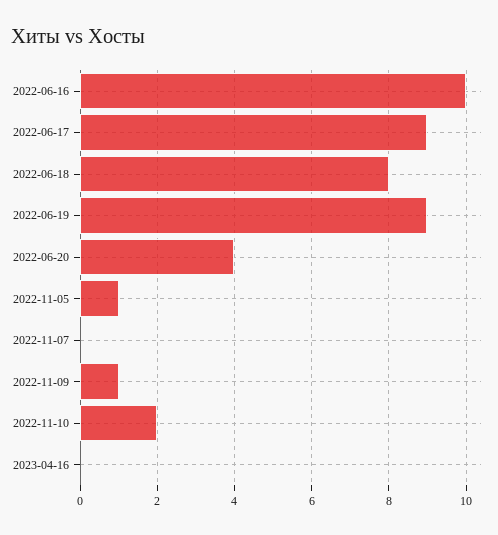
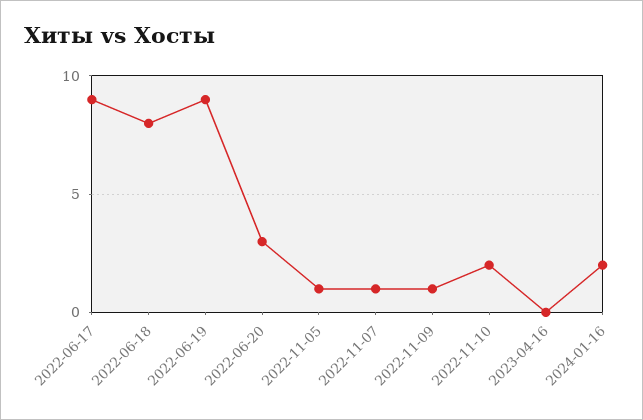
2022-06-16: 10 -> none
2022-06-20: 4 -> 3
2022-11-07: 0 -> 1
2024-01-16: none -> 2

